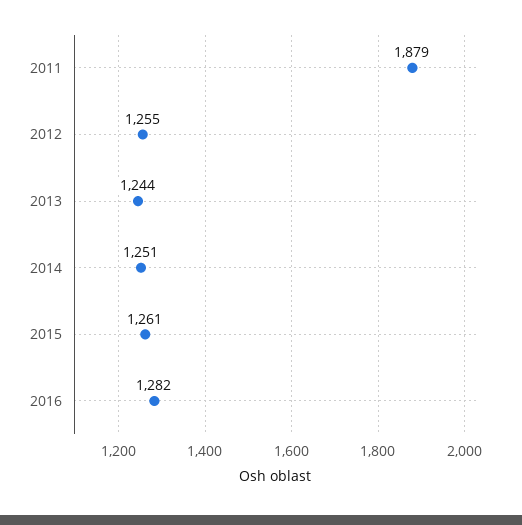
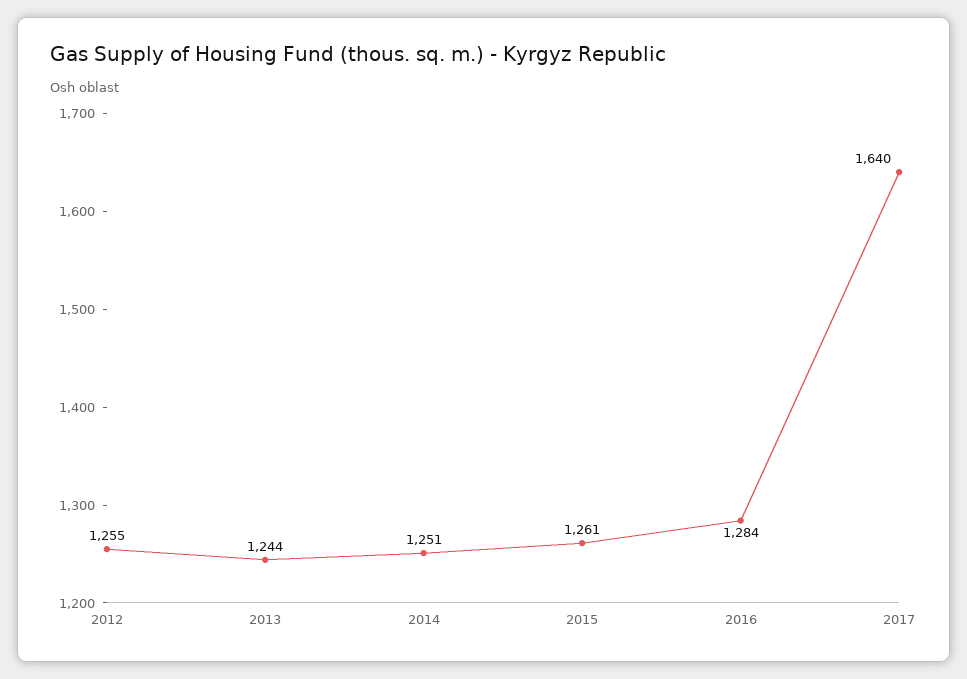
2011: 1879 -> none
2016: 1282 -> 1284
2017: none -> 1640

